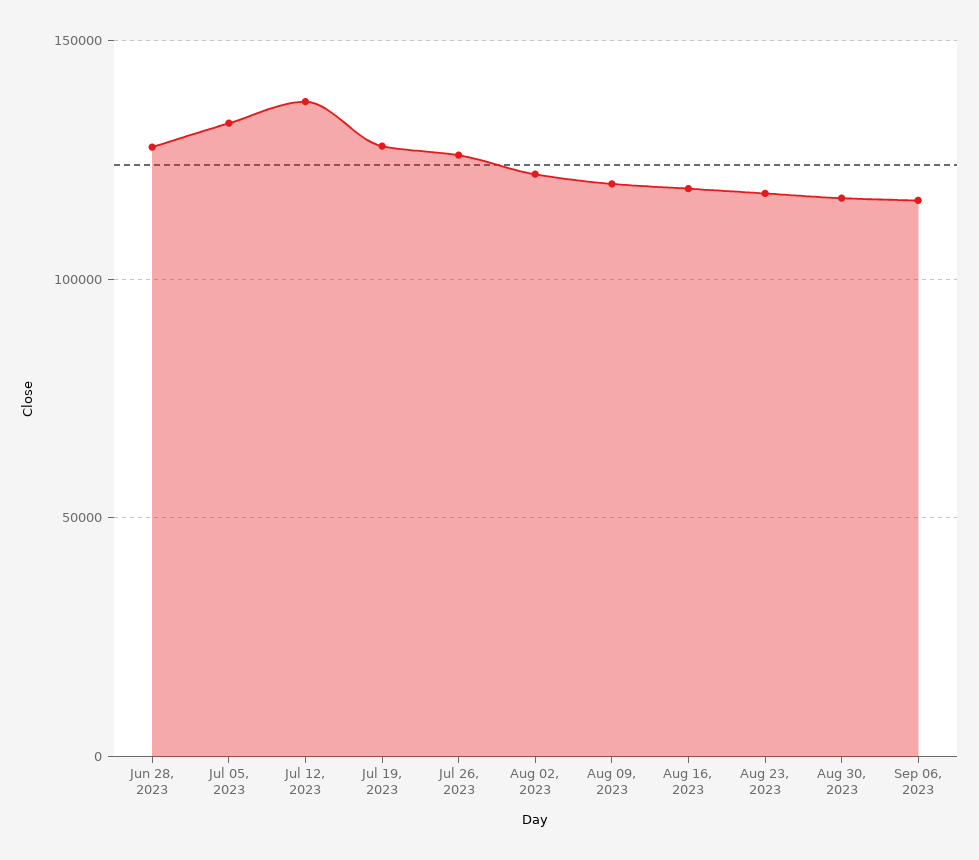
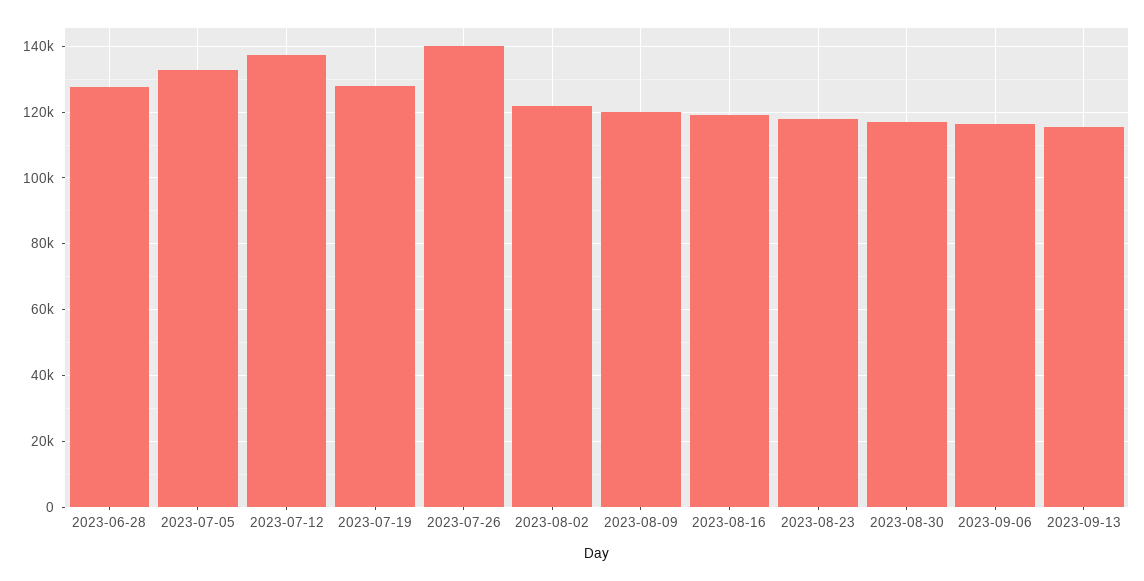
Jul 26, 2023: 125000 -> 140000
2023-09-13: none -> 116000

